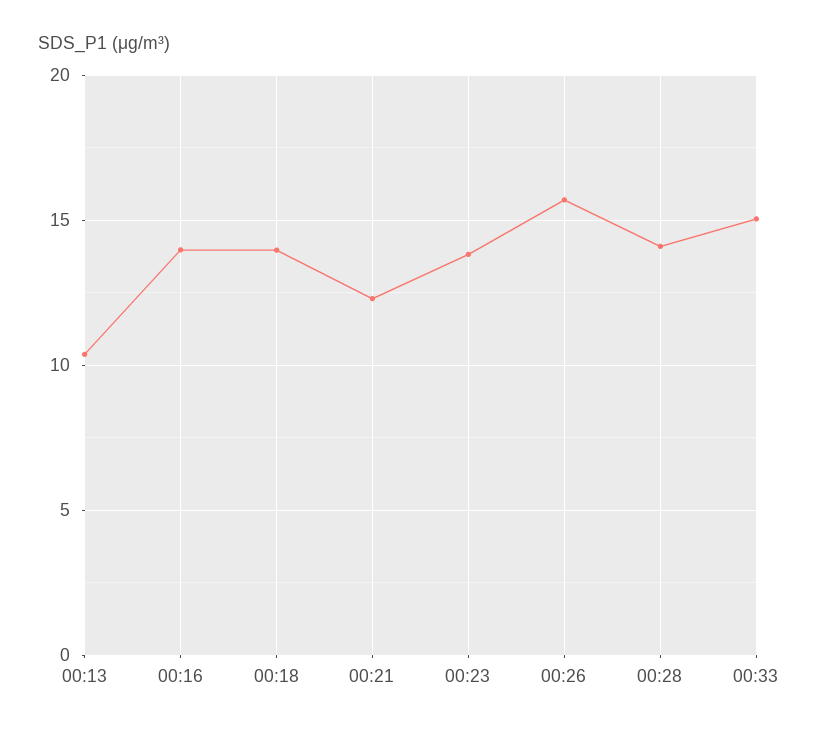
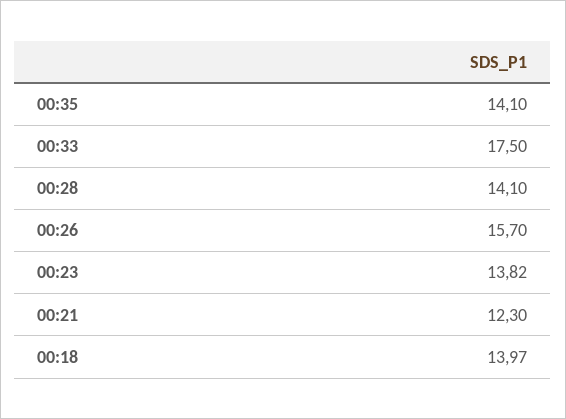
00:13: 10.5 -> none
00:16: 14 -> none
00:33: 15 -> 17.5
00:35: none -> 14.1

